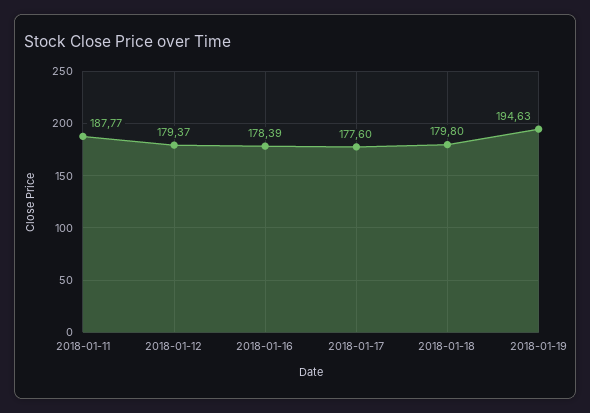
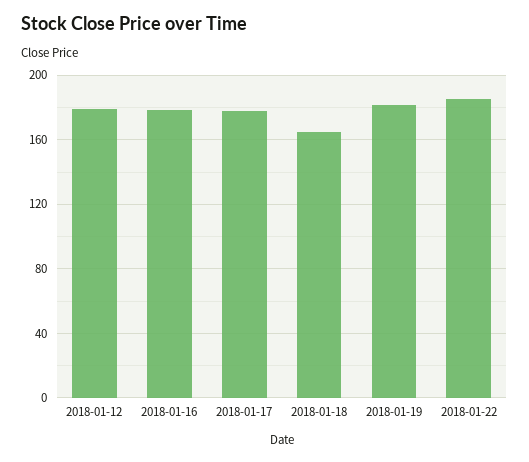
2018-01-11: 187.77 -> none
2018-01-18: 179.8 -> 165
2018-01-19: 194.63 -> 180
2018-01-22: none -> 185

